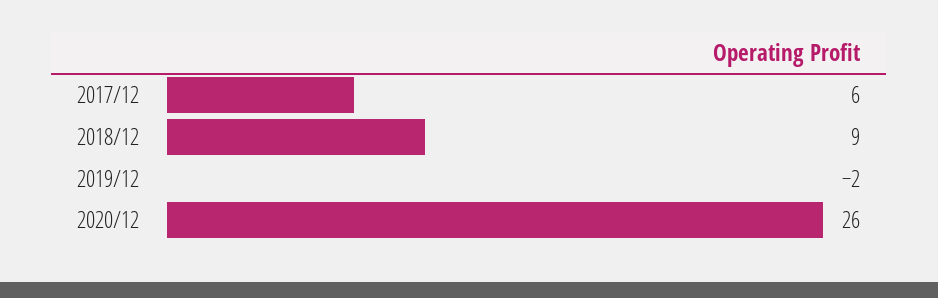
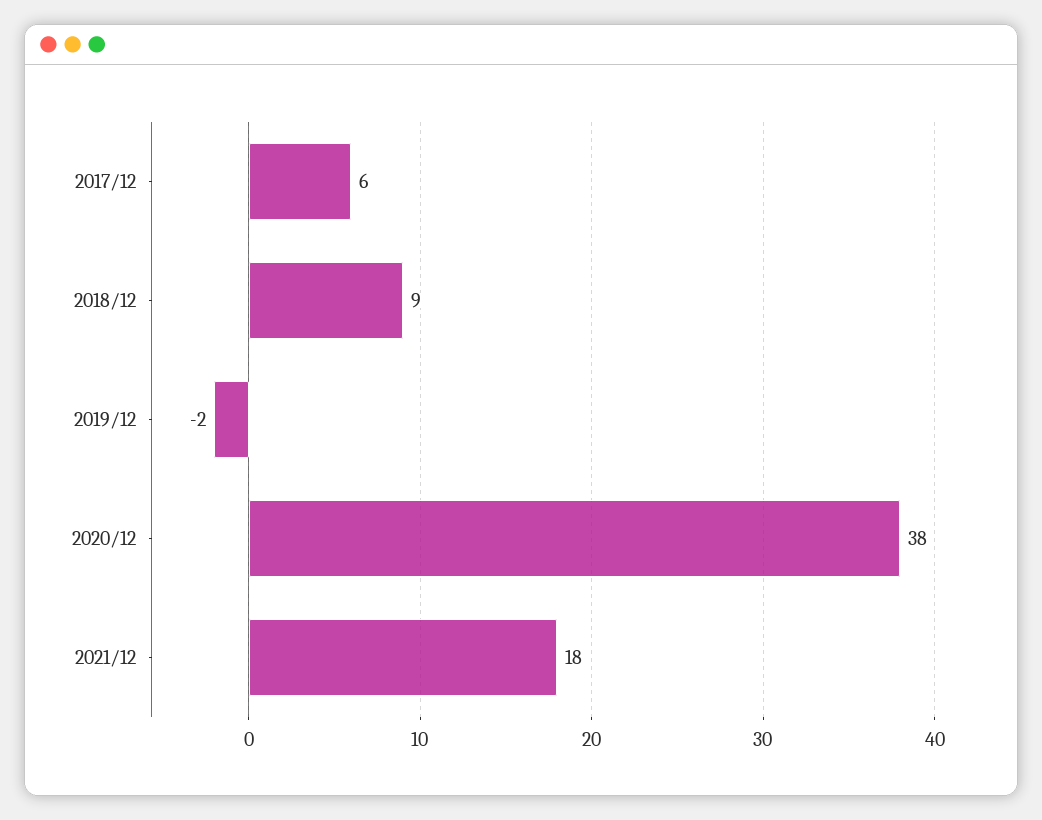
2020/12: 26 -> 38
2021/12: none -> 18

